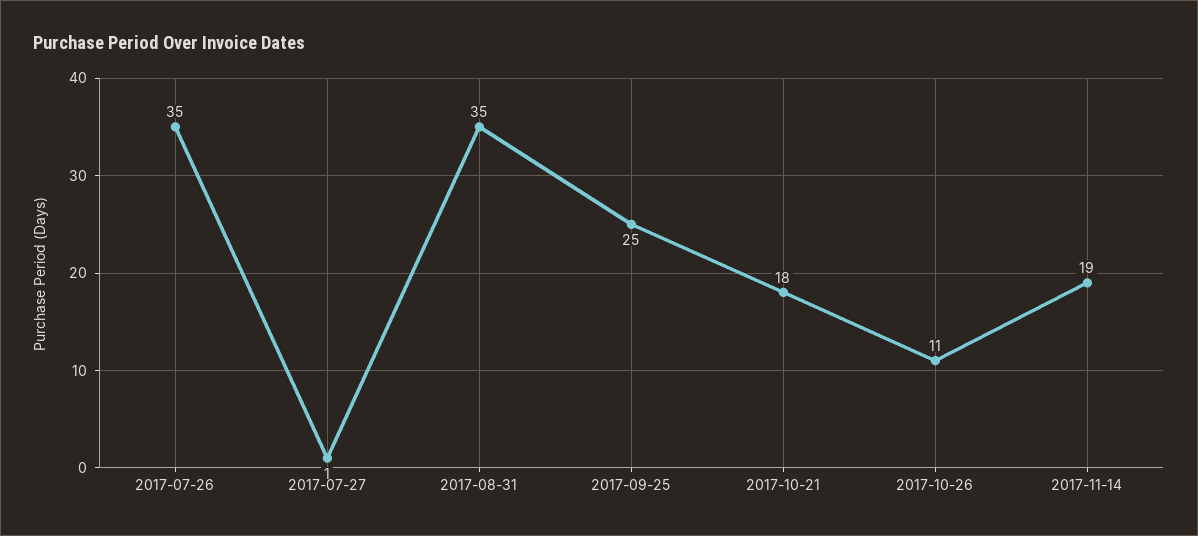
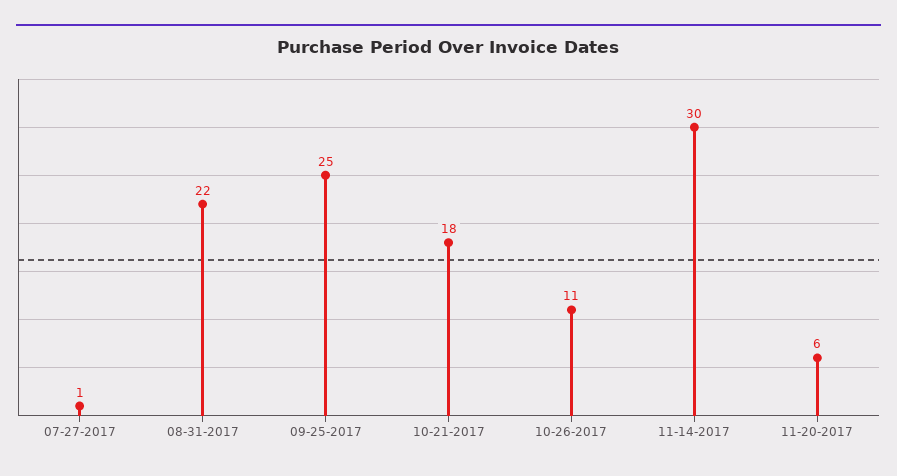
2017-07-26: 35 -> none
2017-08-31: 35 -> 22
2017-11-14: 19 -> 30
11-20-2017: none -> 6

